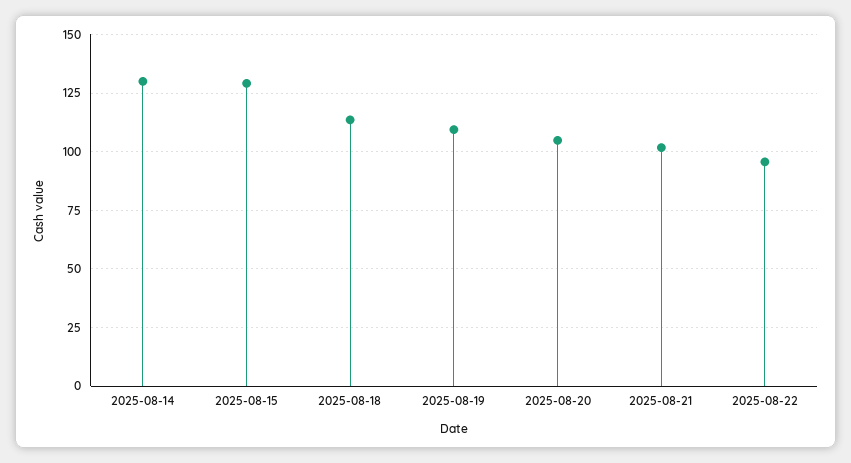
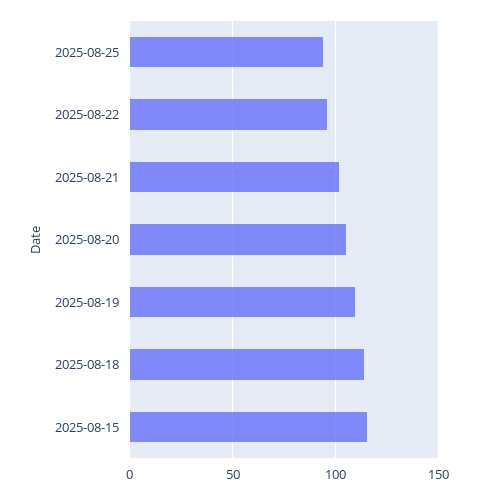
2025-08-14: 130 -> none
2025-08-15: 130 -> 115
2025-08-25: none -> 95

